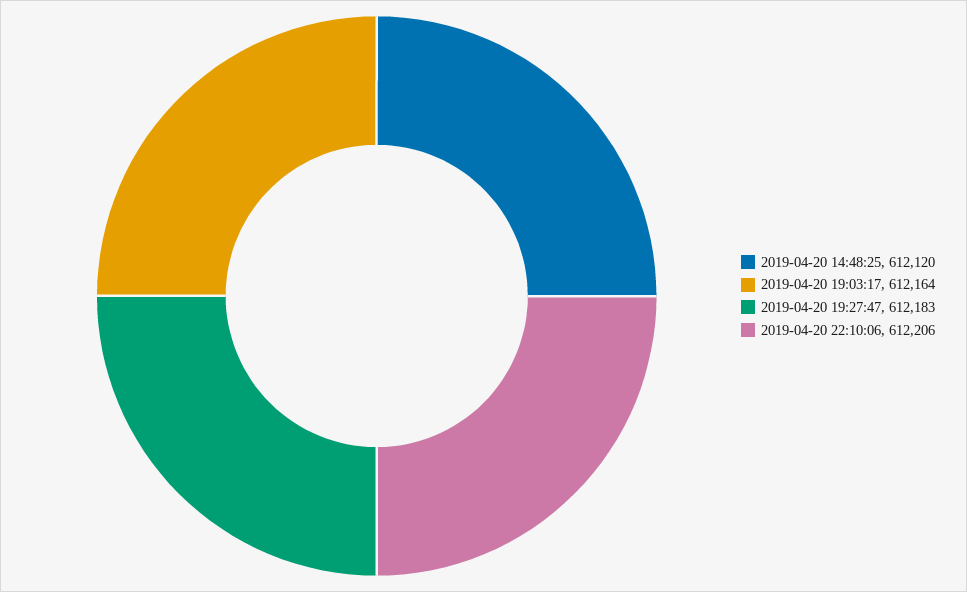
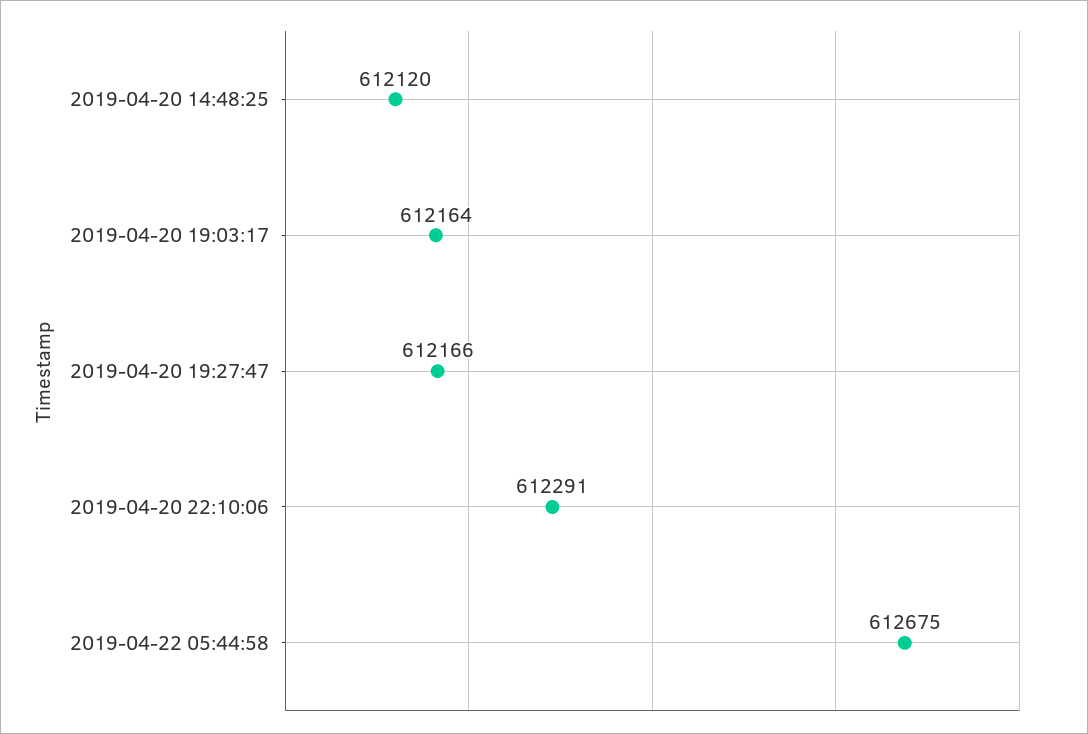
2019-04-20 19:27:47: 612183 -> 612166
2019-04-20 22:10:06: 612206 -> 612291
2019-04-22 05:44:58: none -> 612675

